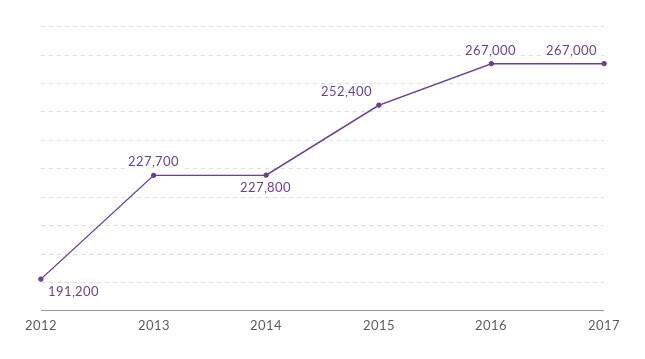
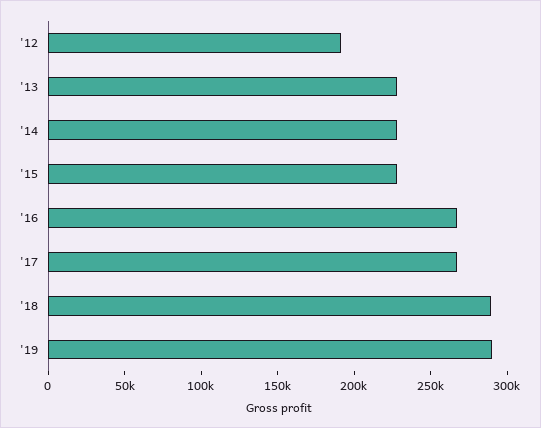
2015: 252400 -> 230000
'18: none -> 290000
'19: none -> 290000

